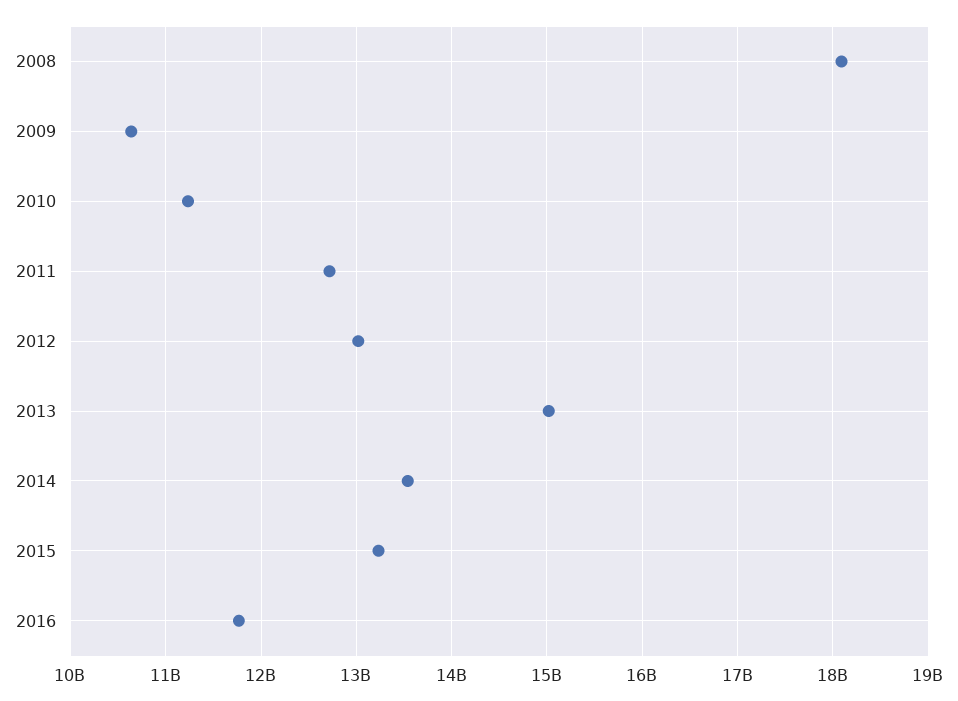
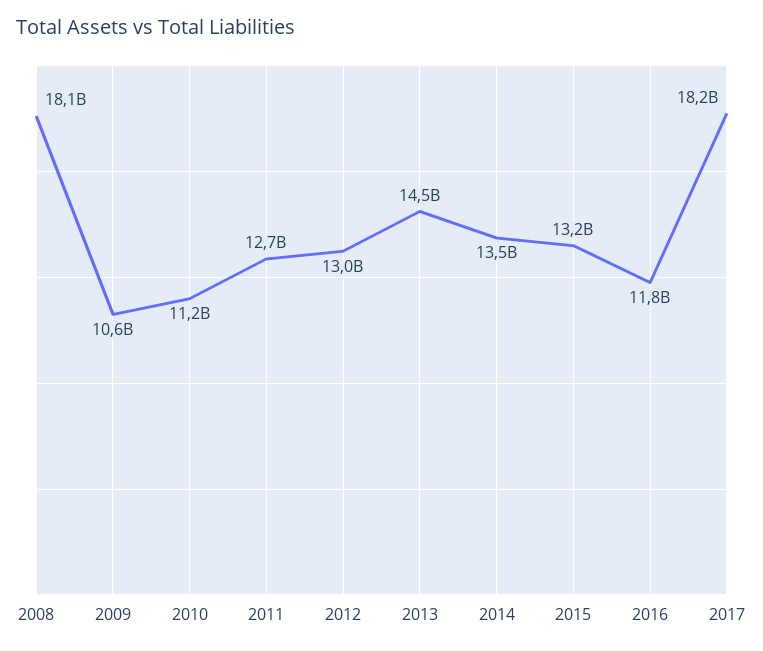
2013: 15000000000 -> 14500000000
2017: none -> 18200000000

